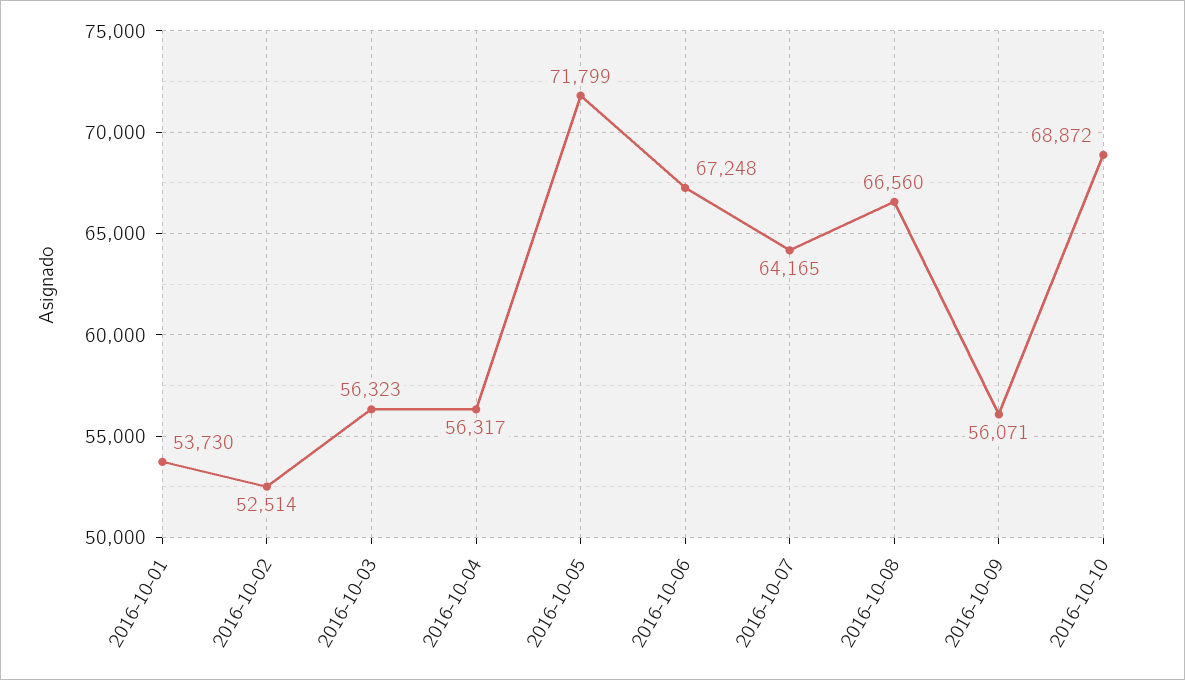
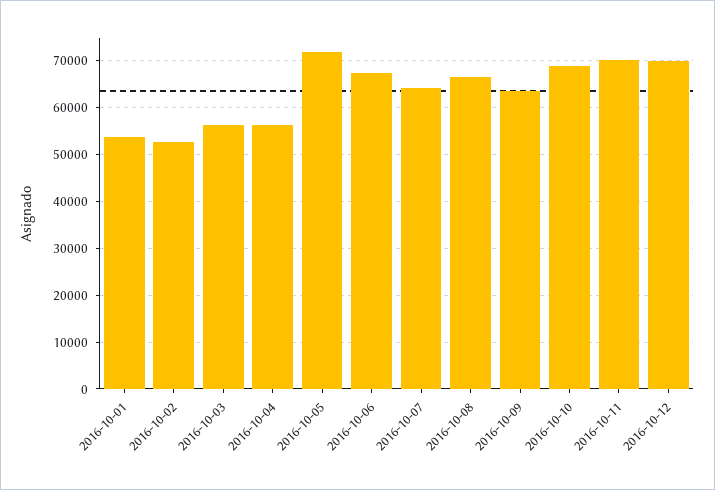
2016-10-09: 56071 -> 64000
2016-10-11: none -> 70000
2016-10-12: none -> 70000

